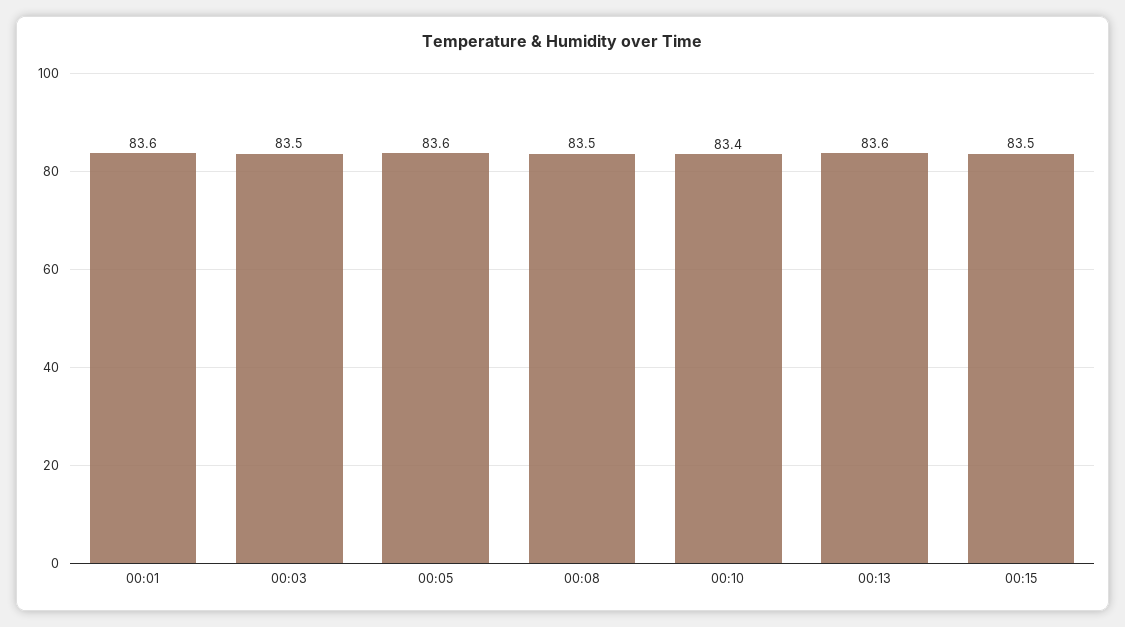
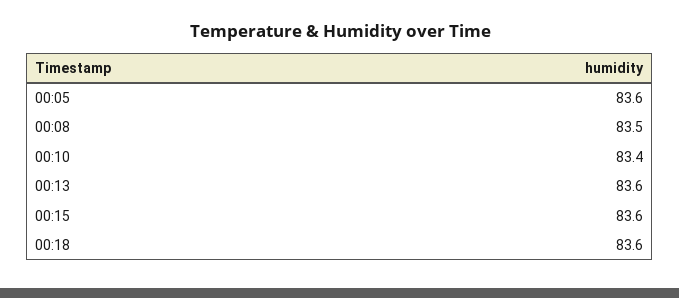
00:01: 83.6 -> none
00:03: 83.5 -> none
00:15: 83.5 -> 83.6
00:18: none -> 83.6

